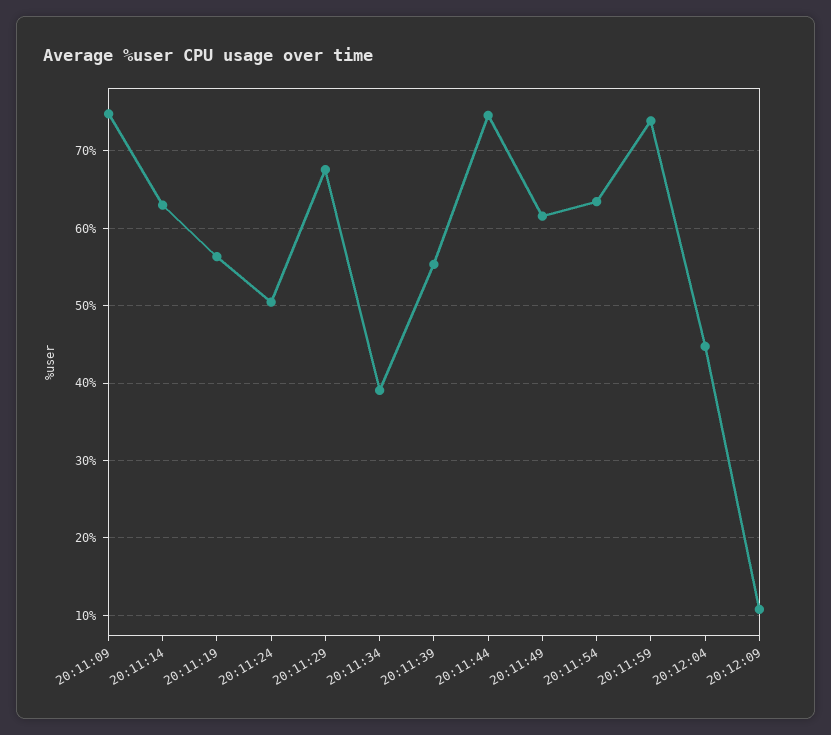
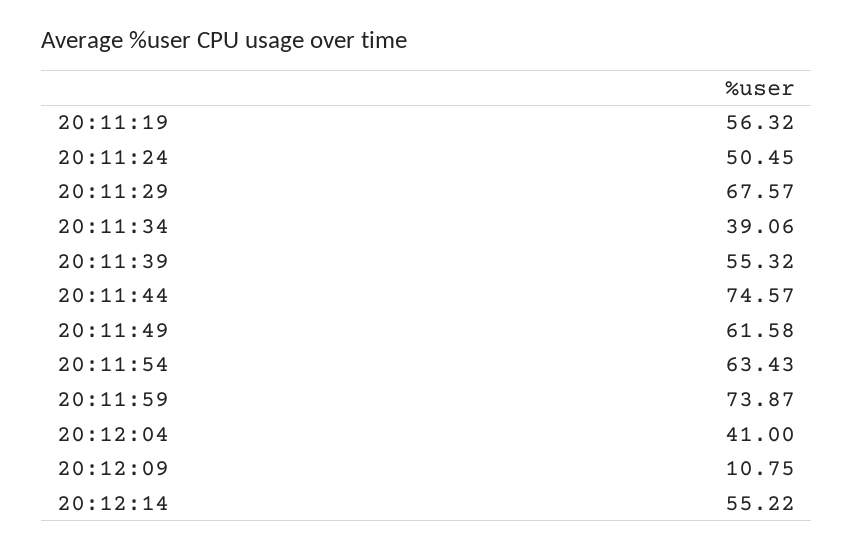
20:11:09: 75 -> none
20:11:14: 63 -> none
20:12:04: 45 -> 41
20:12:14: none -> 55.22

